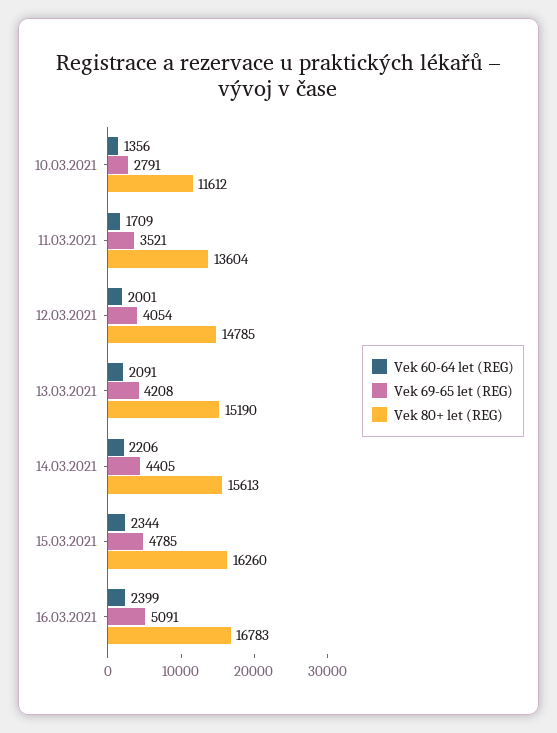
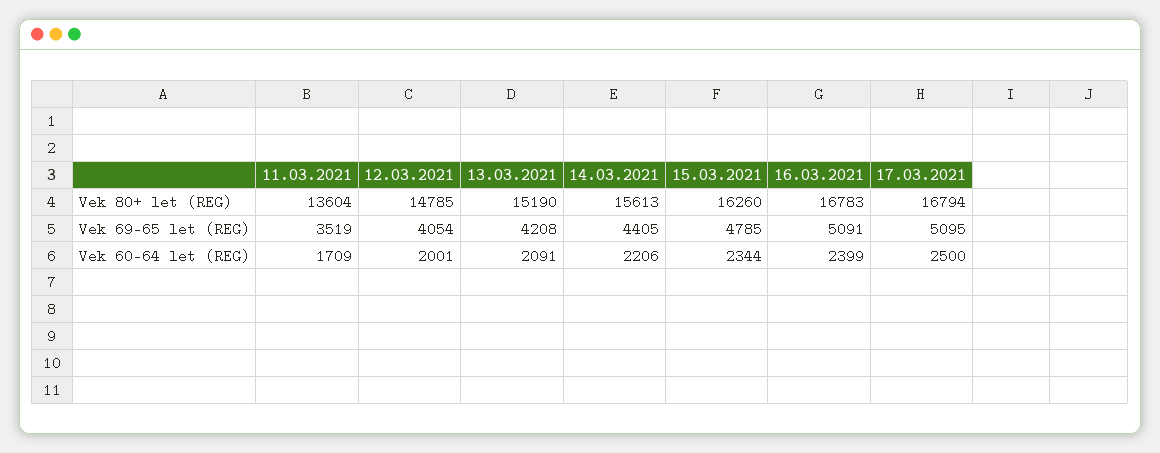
Vek 60-64 let (REG), 10.03.2021: 1356 -> none
Vek 69-65 let (REG), 10.03.2021: 2791 -> none
Vek 80+ let (REG), 10.03.2021: 11612 -> none
Vek 69-65 let (REG), 11.03.2021: 3521 -> 3519
Vek 80+ let (REG), 17.03.2021: none -> 16794
Vek 69-65 let (REG), 17.03.2021: none -> 5095
Vek 60-64 let (REG), 17.03.2021: none -> 2500

